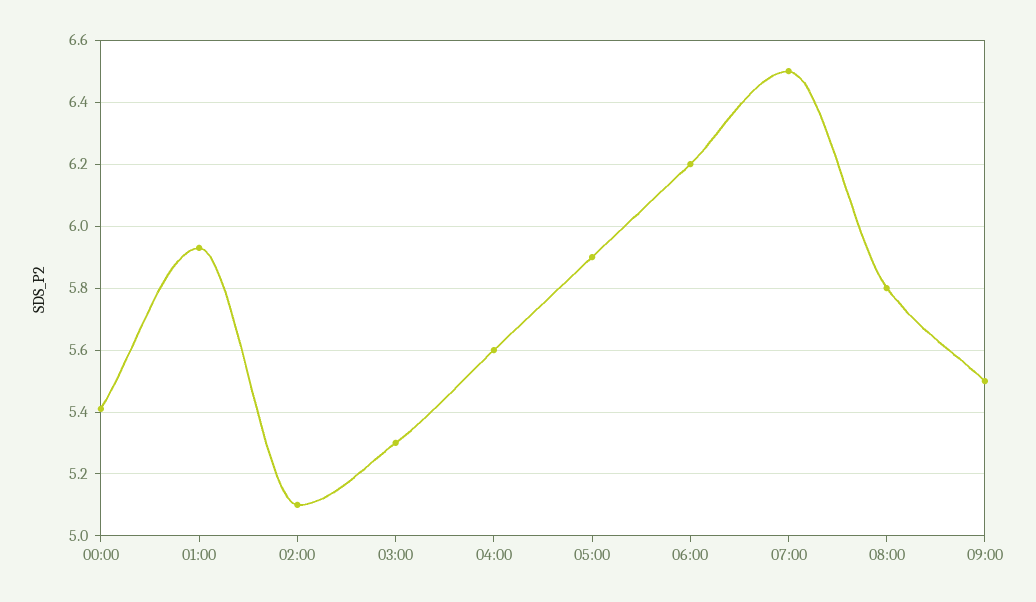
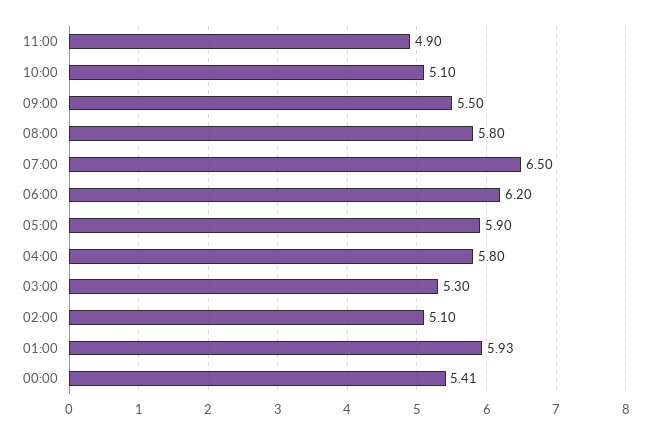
04:00: 5.6 -> 5.8
11:00: none -> 4.9
10:00: none -> 5.1

